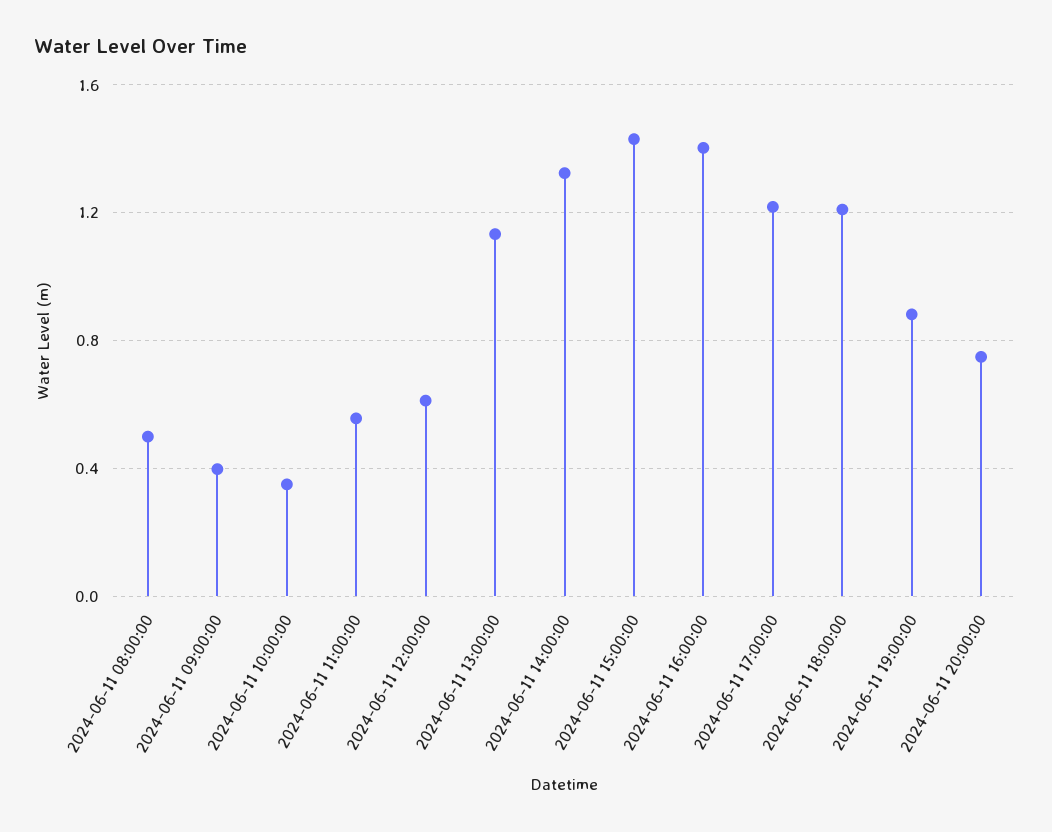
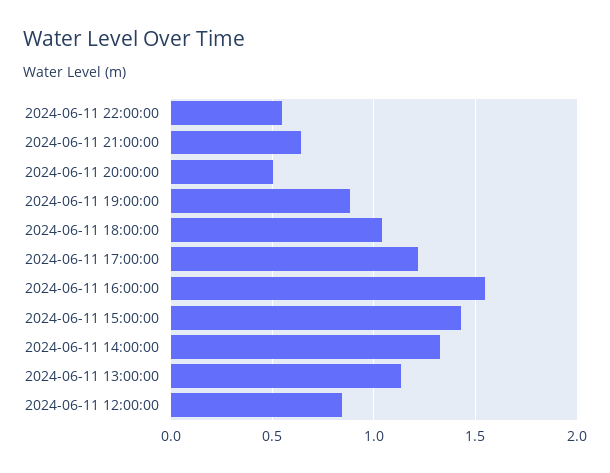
2024-06-11 08:00:00: 0.5 -> none
2024-06-11 09:00:00: 0.4 -> none
2024-06-11 10:00:00: 0.35 -> none
2024-06-11 11:00:00: 0.55 -> none
2024-06-11 12:00:00: 0.6 -> 0.85
2024-06-11 16:00:00: 1.4 -> 1.55
2024-06-11 18:00:00: 1.2 -> 1.05
2024-06-11 20:00:00: 0.75 -> 0.5
2024-06-11 22:00:00: none -> 0.55
2024-06-11 21:00:00: none -> 0.65

